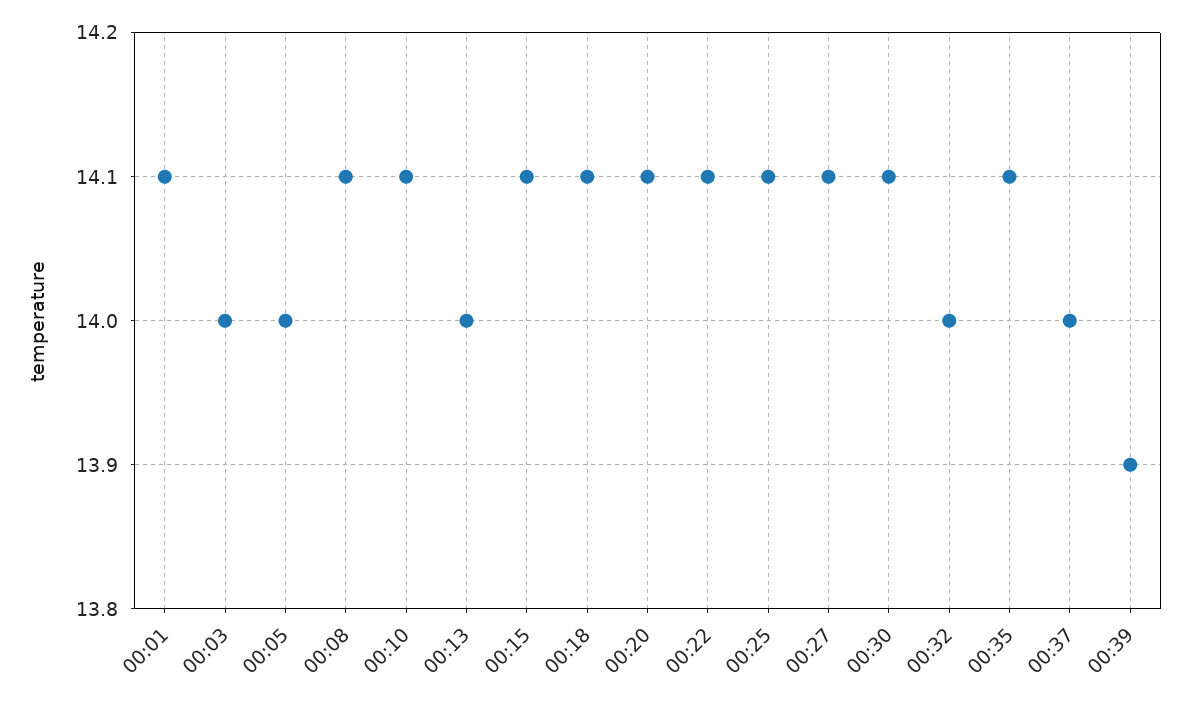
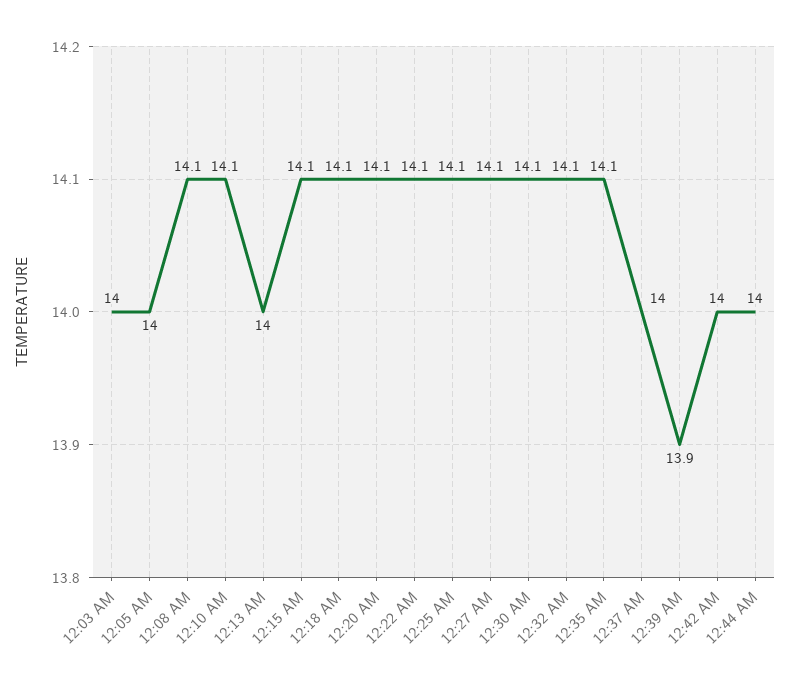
00:01: 14.1 -> none
00:32: 14 -> 14.1
12:42 AM: none -> 14
12:44 AM: none -> 14

